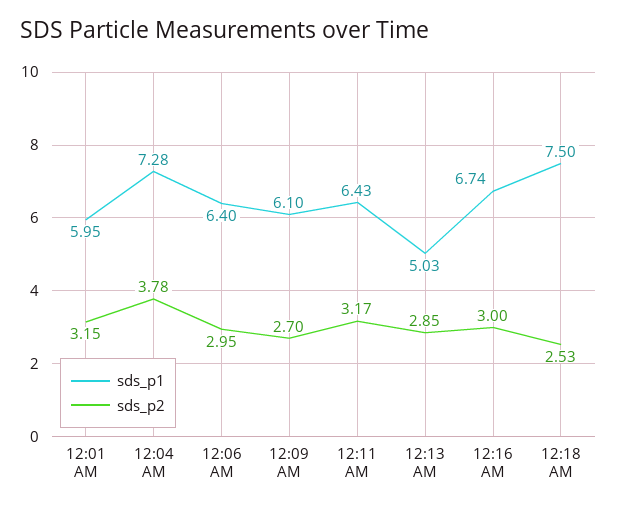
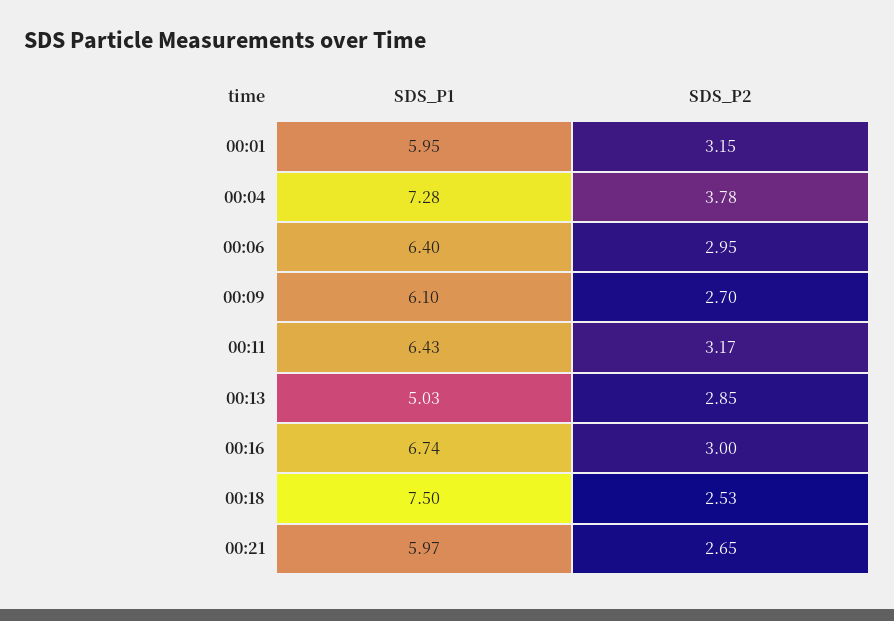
sds_p1, 00:21: none -> 5.97
sds_p2, 00:21: none -> 2.65

